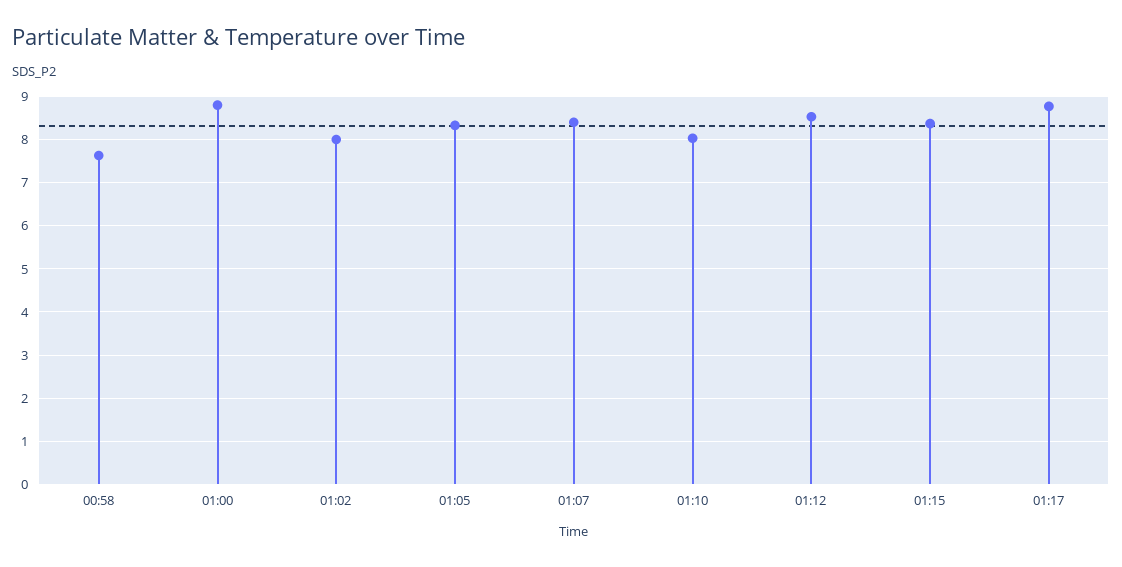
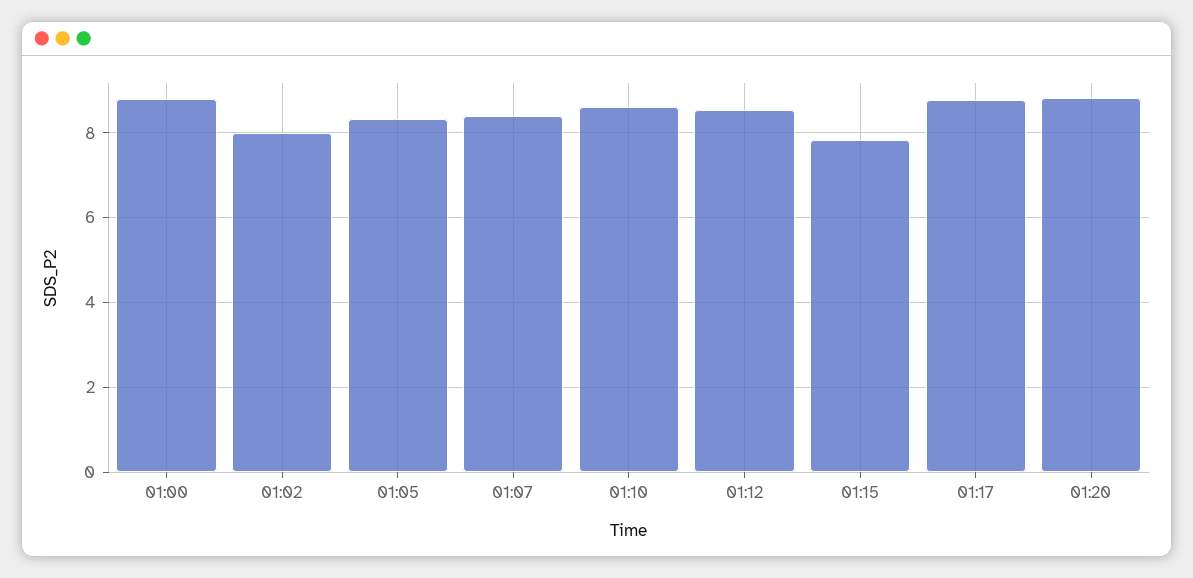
00:58: 7.6 -> none
01:10: 8 -> 8.6
01:15: 8.4 -> 7.8
01:20: none -> 8.8

